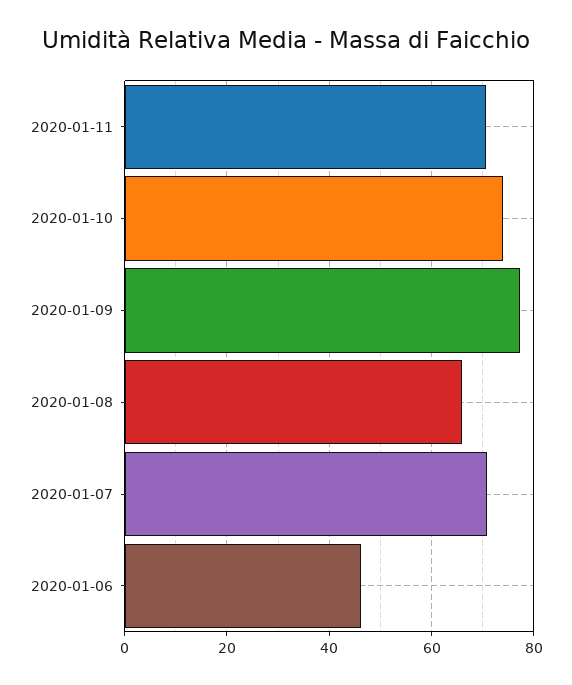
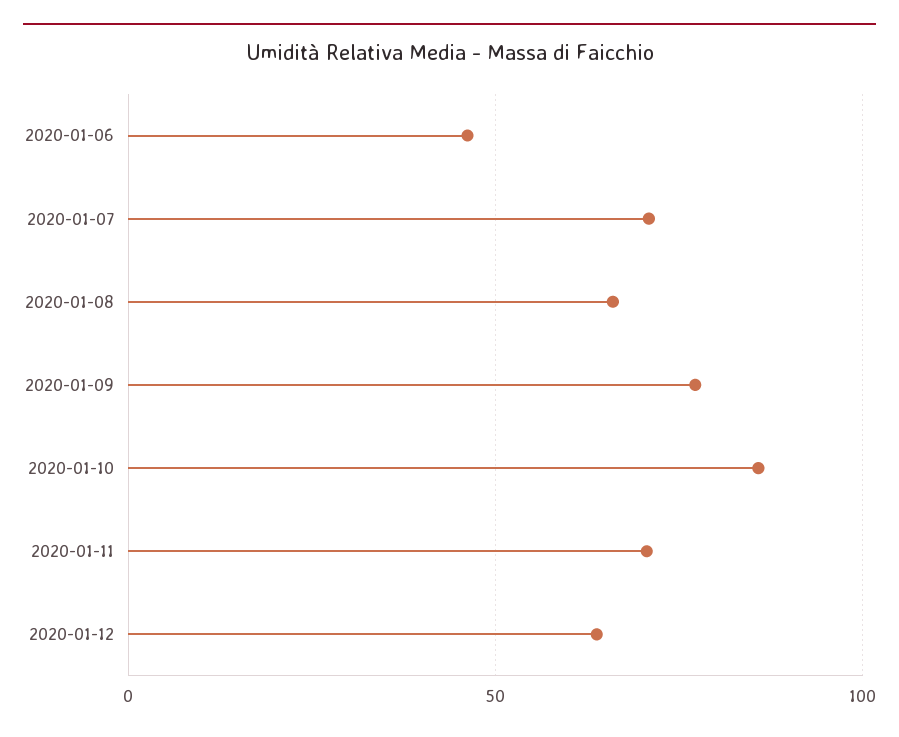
2020-01-10: 74 -> 85
2020-01-12: none -> 65

